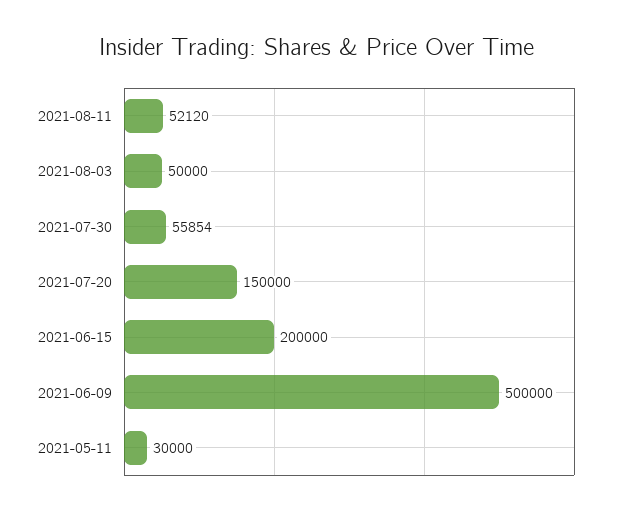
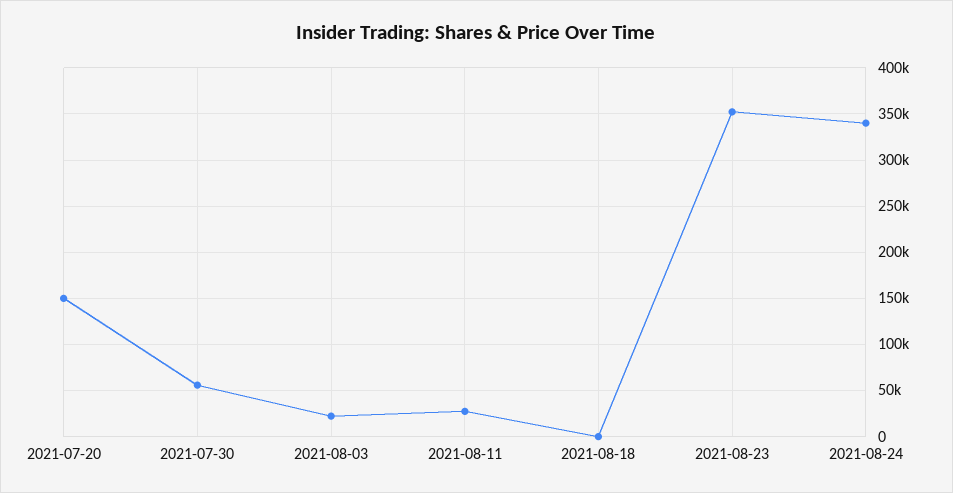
2021-08-11: 52120 -> 30000
2021-08-03: 50000 -> 20000
2021-06-15: 200000 -> none
2021-06-09: 500000 -> none
2021-05-11: 30000 -> none
2021-08-18: none -> 0
2021-08-23: none -> 350000
2021-08-24: none -> 340000

